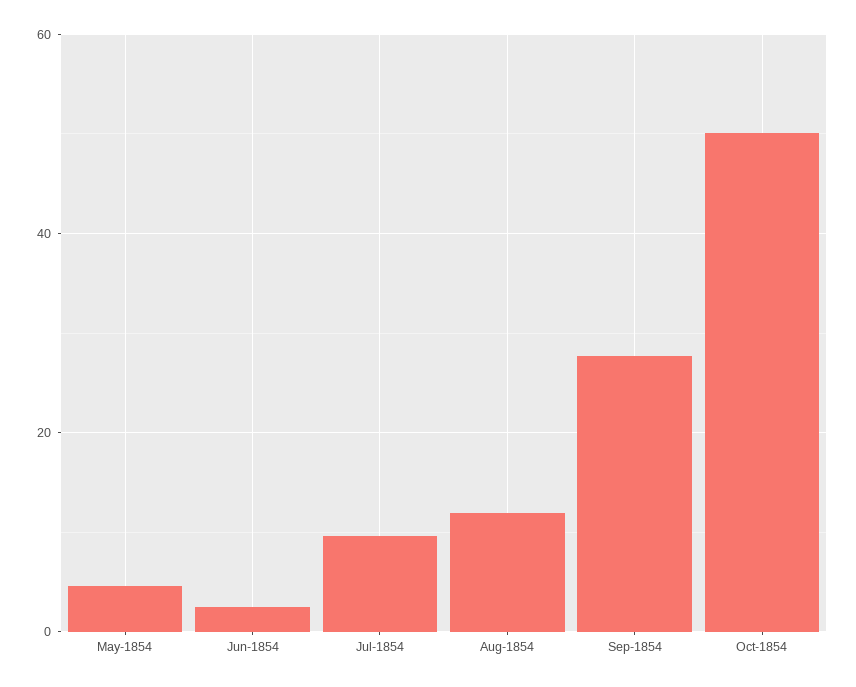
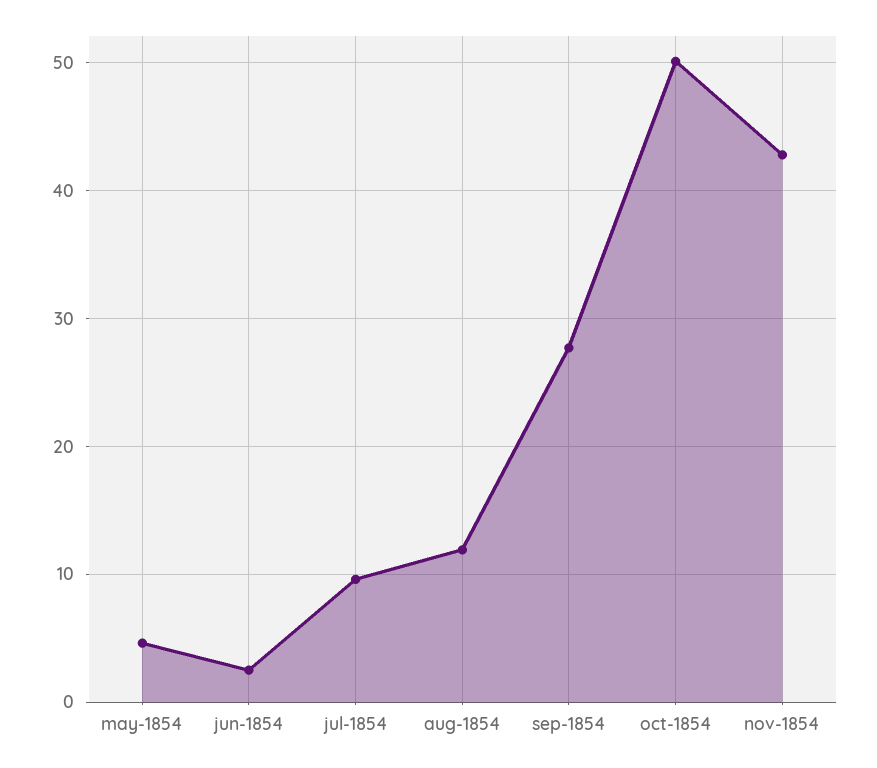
nov-1854: none -> 43

